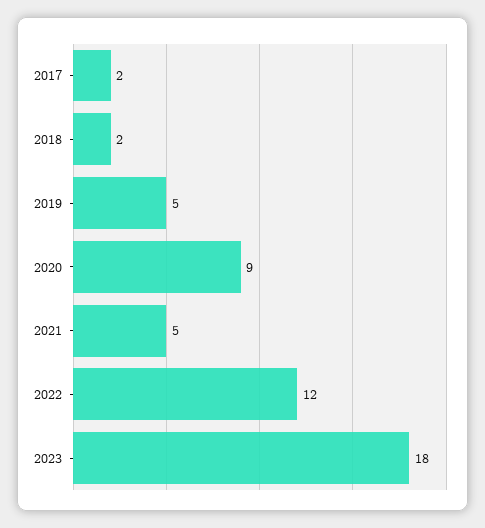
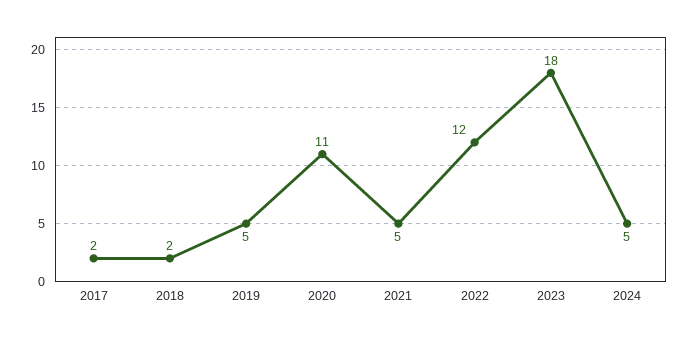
2020: 9 -> 11
2024: none -> 5

